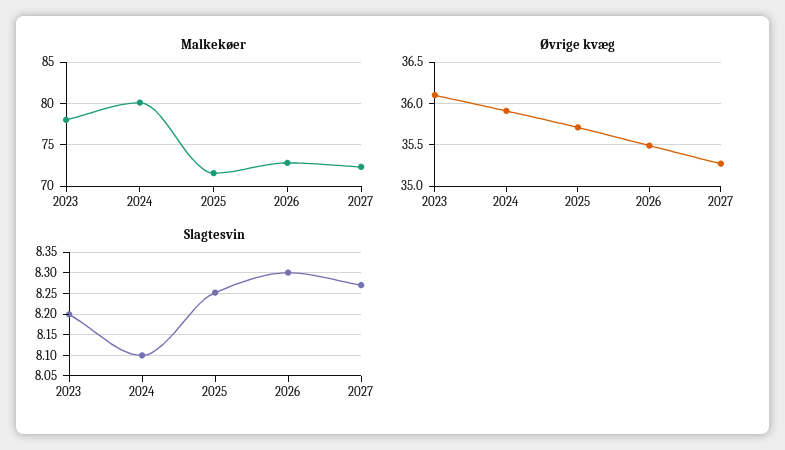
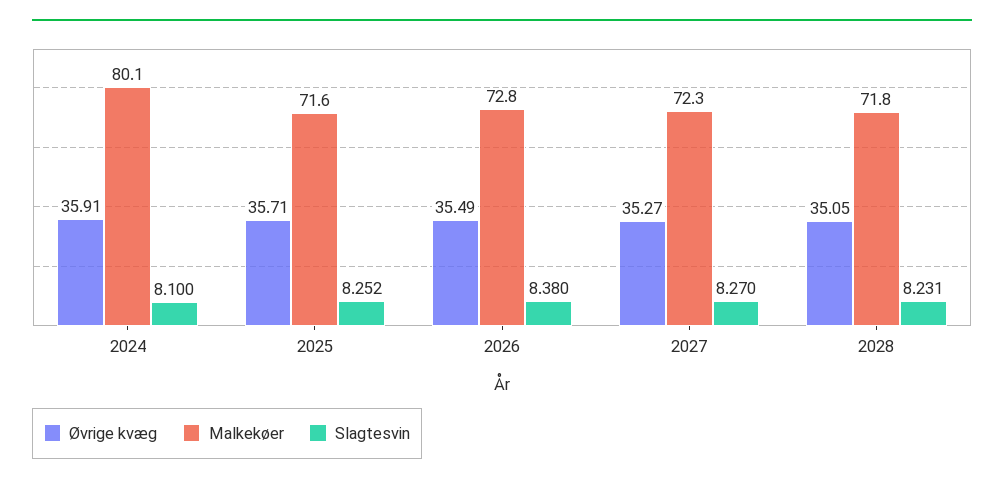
Malkekøer, 2023: 78 -> none
Øvrige kvæg, 2023: 36.1 -> none
Slagtesvin, 2023: 8.2 -> none
Slagtesvin, 2026: 8.3 -> 8.38
Øvrige kvæg, 2028: none -> 35.05
Malkekøer, 2028: none -> 71.8
Slagtesvin, 2028: none -> 8.231

